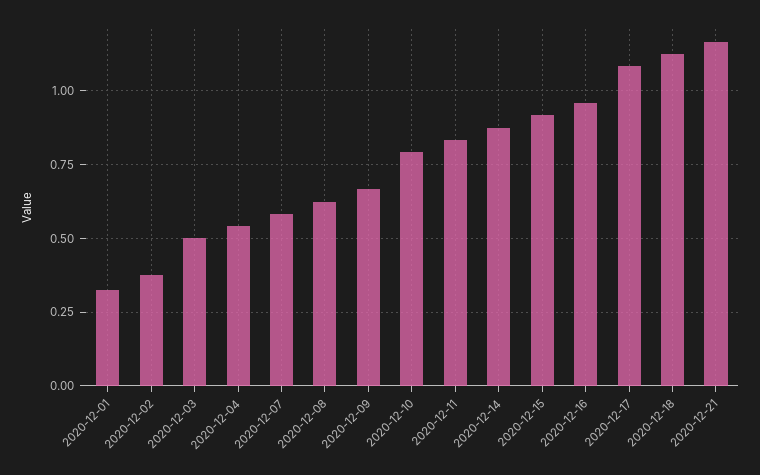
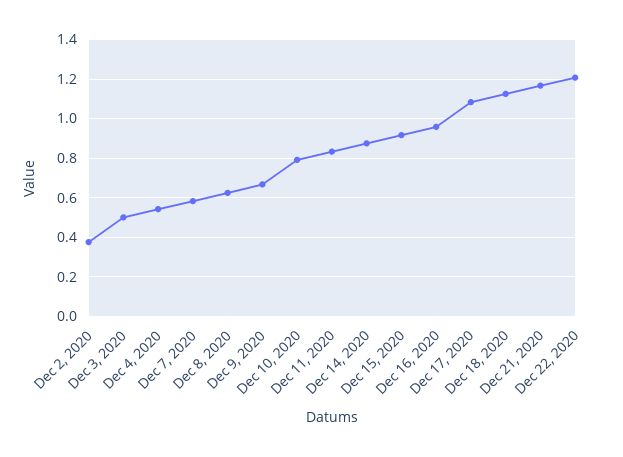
2020-12-01: 0.325 -> none
Dec 22, 2020: none -> 1.2

